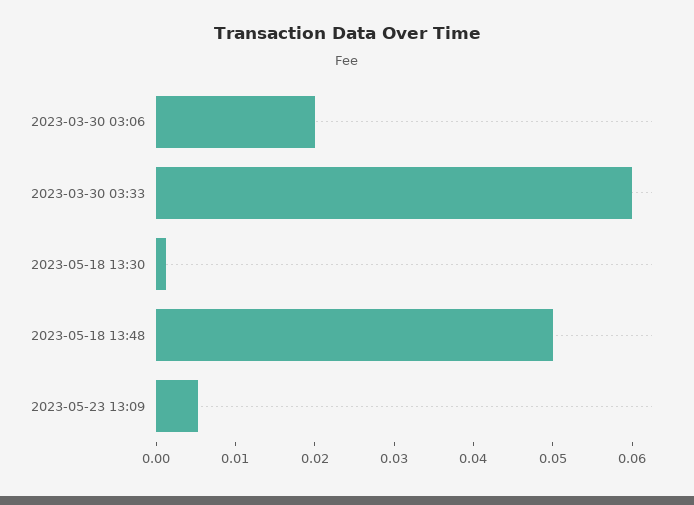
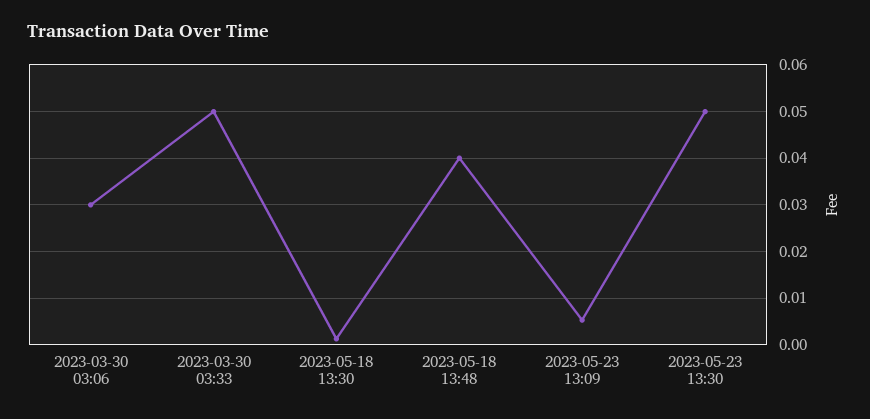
2023-03-30 03:06: 0.02 -> 0.03
2023-03-30 03:33: 0.06 -> 0.05
2023-05-18 13:48: 0.05 -> 0.04
2023-05-23 13:30: none -> 0.05

